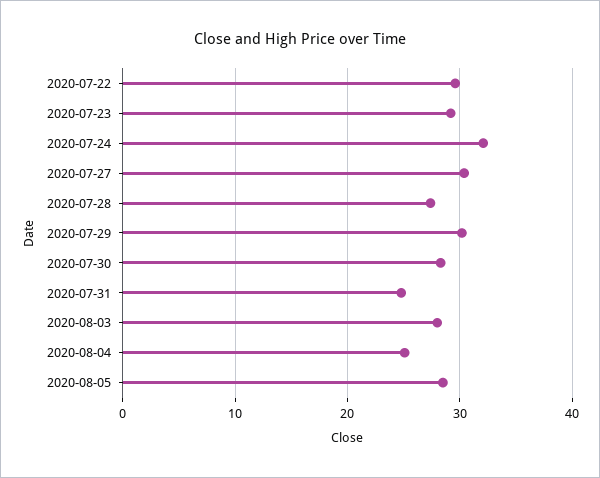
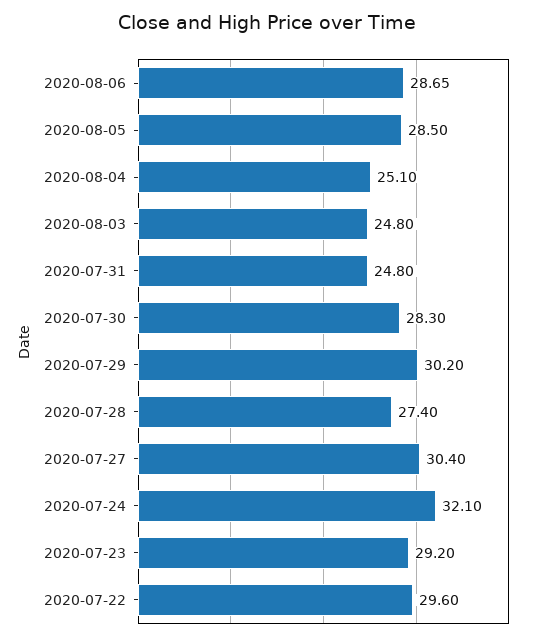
2020-08-03: 28 -> 24.8
2020-08-06: none -> 28.65

